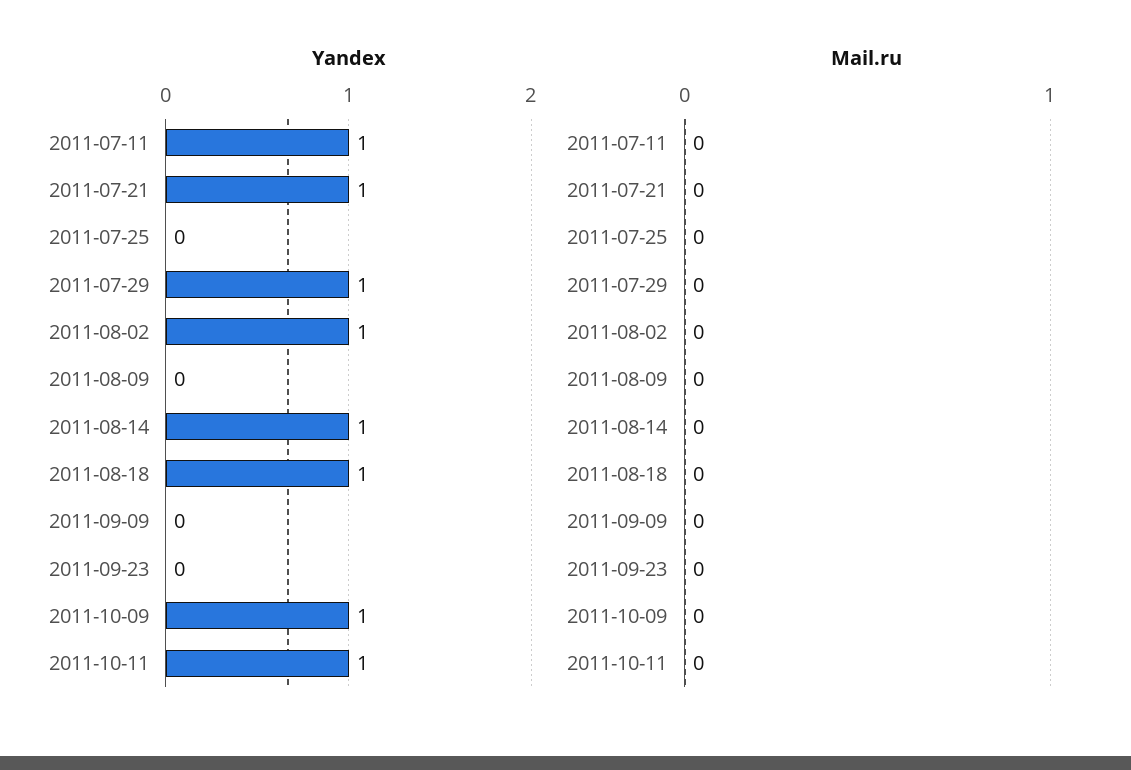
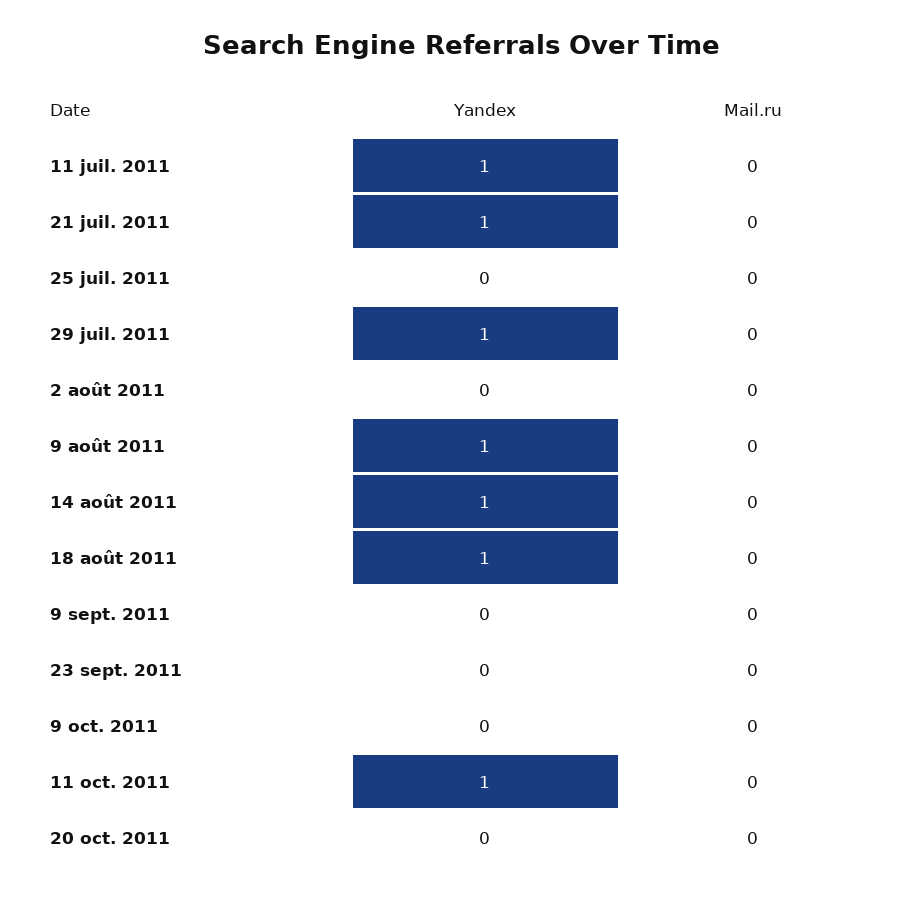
Yandex, 2011-08-02: 1 -> 0
Yandex, 2011-08-09: 0 -> 1
Yandex, 2011-10-09: 1 -> 0
Yandex, 20 oct. 2011: none -> 0
Mail.ru, 20 oct. 2011: none -> 0

